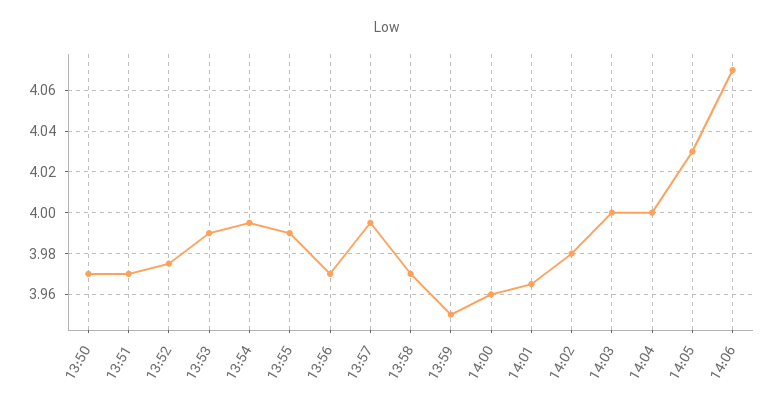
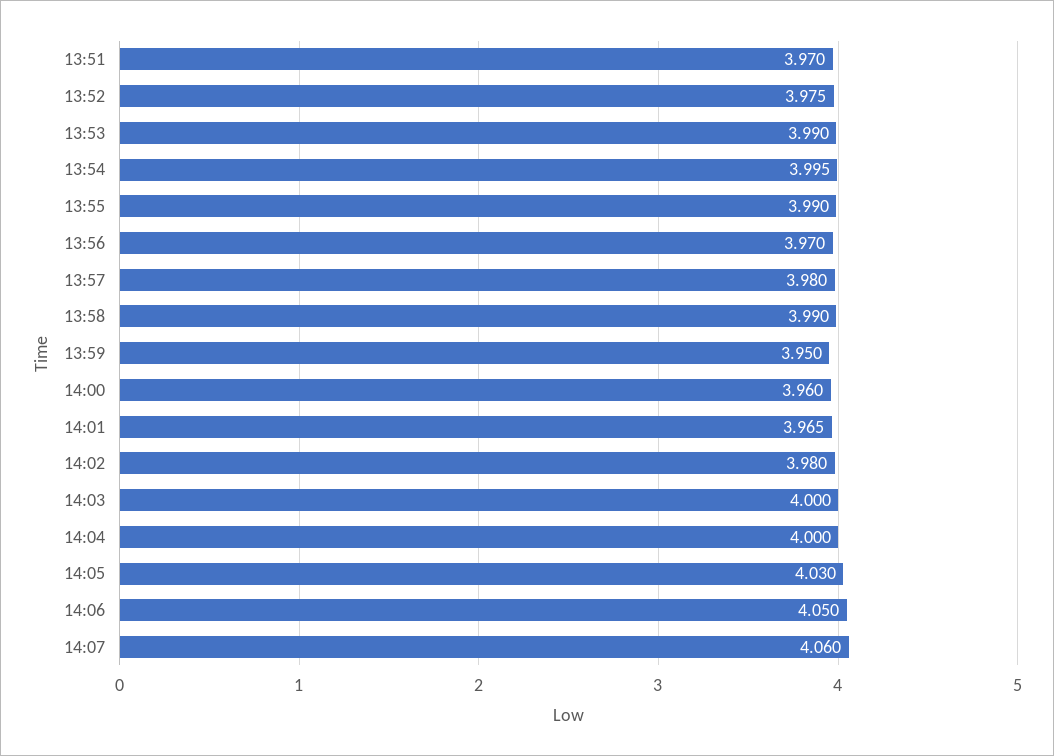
13:50: 3.97 -> none
13:57: 3.995 -> 3.98
13:58: 3.97 -> 3.99
14:06: 4.07 -> 4.05
14:07: none -> 4.06

